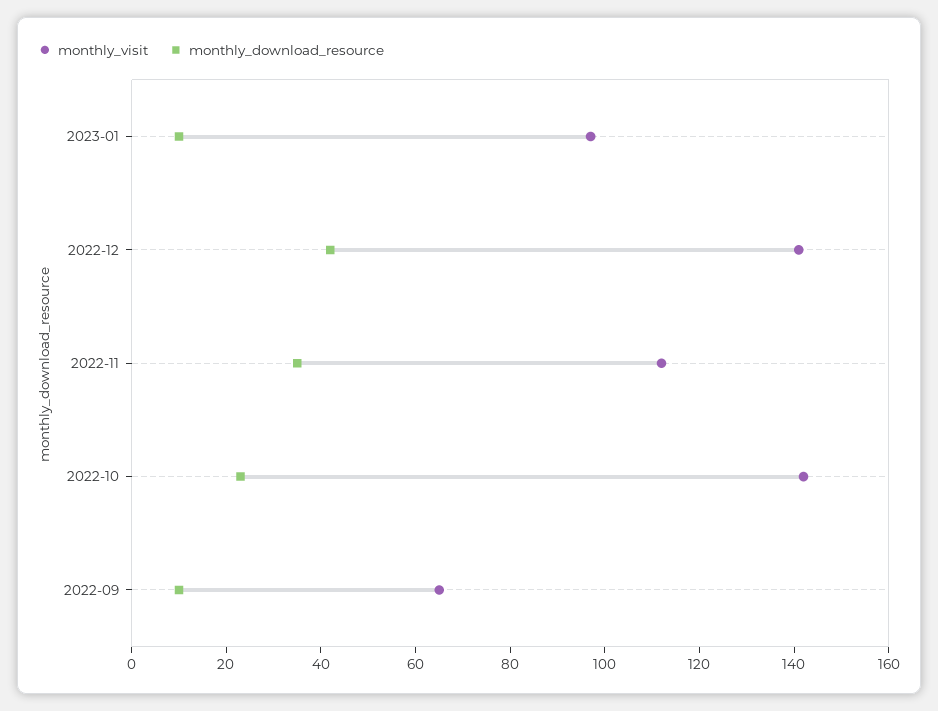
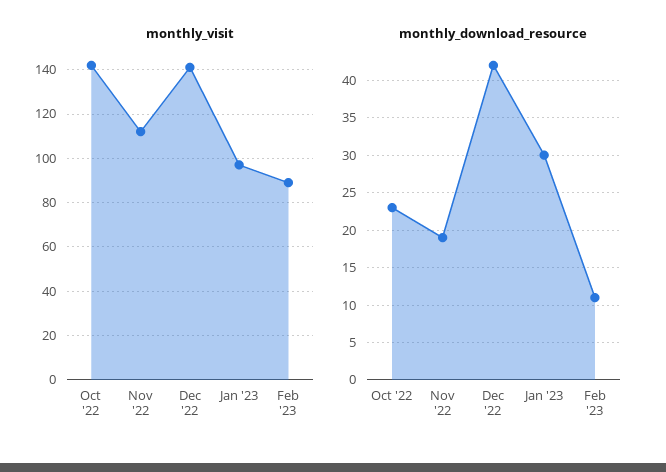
monthly_download_resource, 2023-01: 10 -> 30
monthly_download_resource, 2022-11: 35 -> 19
monthly_visit, 2022-09: 65 -> none
monthly_download_resource, 2022-09: 10 -> none
monthly_visit, Feb '23: none -> 90
monthly_download_resource, Feb '23: none -> 11

